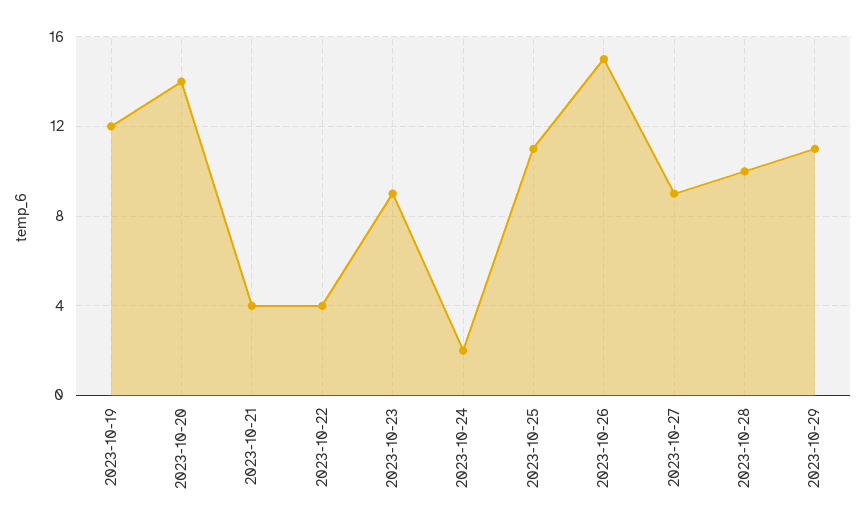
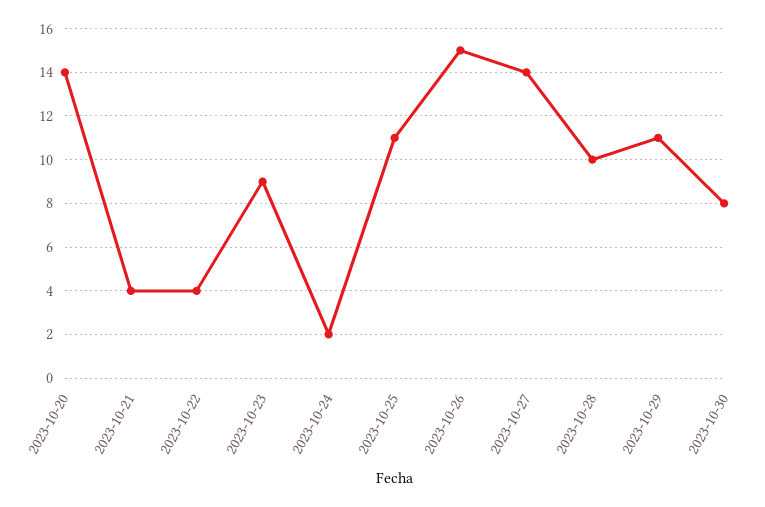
2023-10-19: 12 -> none
2023-10-27: 9 -> 14
2023-10-30: none -> 8

